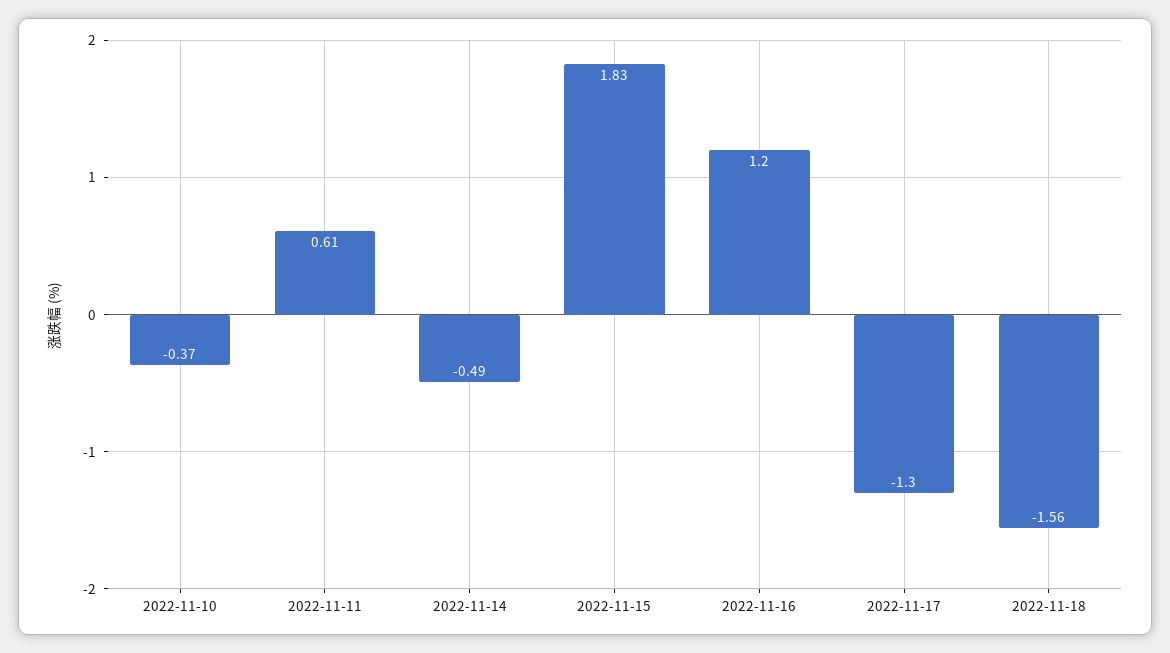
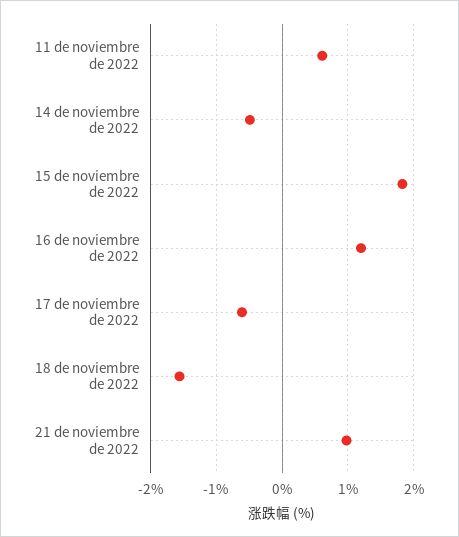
2022-11-10: -0.37 -> none
2022-11-17: -1.3 -> -0.6
21 de noviembre de 2022: none -> 1

